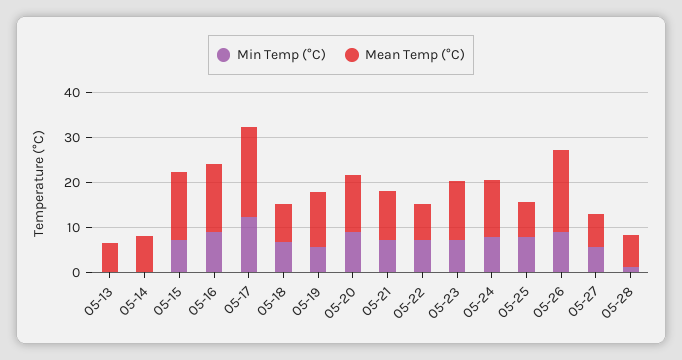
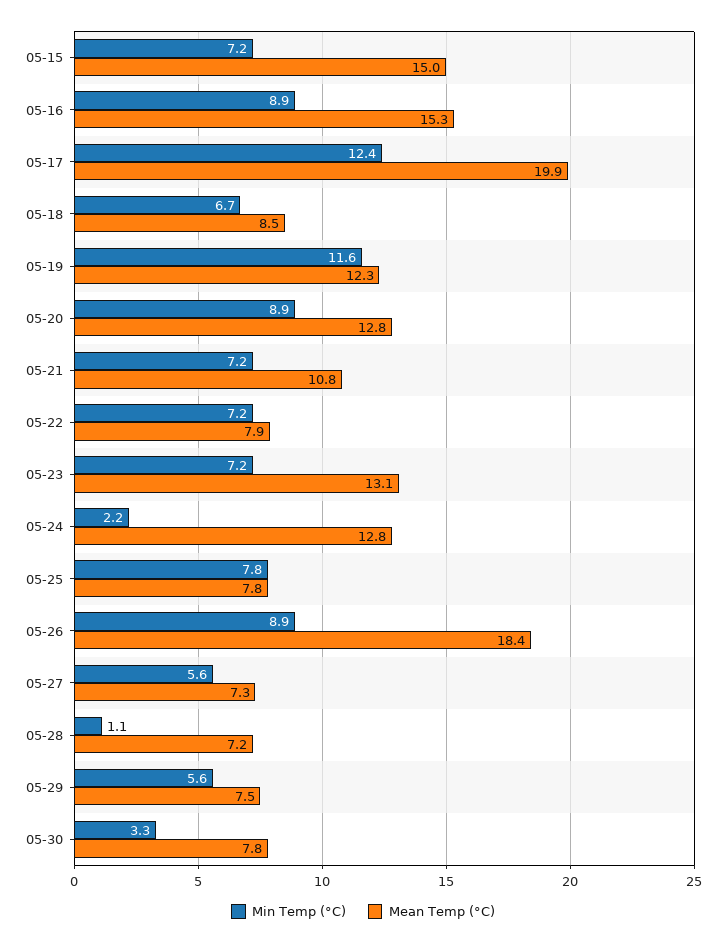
Min Temp (°C), 05-13: 0 -> none
Mean Temp (°C), 05-13: 6 -> none
Min Temp (°C), 05-14: 0 -> none
Mean Temp (°C), 05-14: 8 -> none
Min Temp (°C), 05-19: 6 -> 11.6
Min Temp (°C), 05-24: 8 -> 2.2
Min Temp (°C), 05-29: none -> 5.6
Mean Temp (°C), 05-29: none -> 7.5
Min Temp (°C), 05-30: none -> 3.3
Mean Temp (°C), 05-30: none -> 7.8

